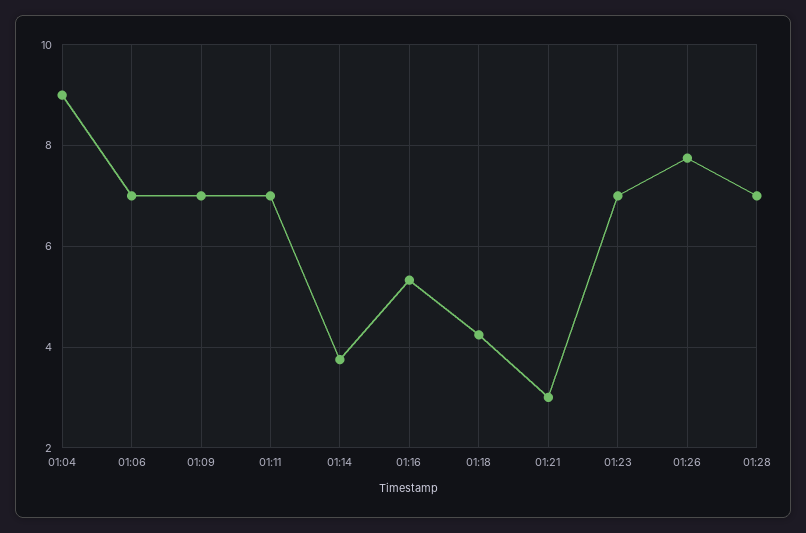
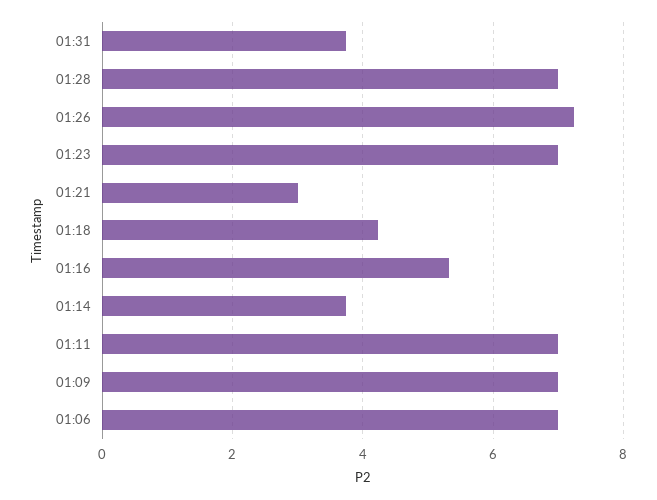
01:04: 9 -> none
01:26: 7.8 -> 7.2
01:31: none -> 3.8

